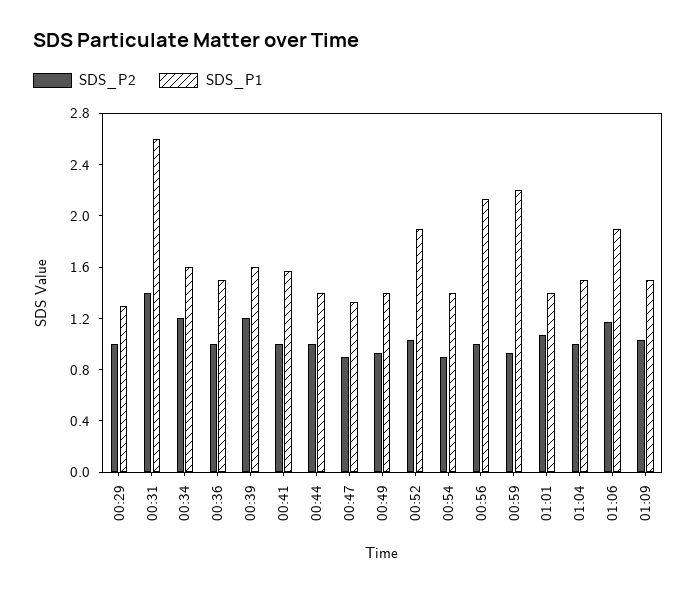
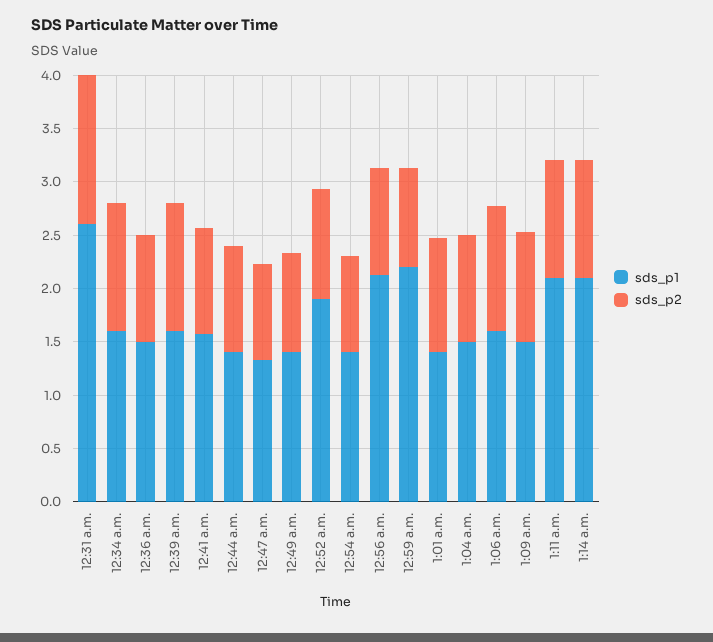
SDS_P2, 00:29: 1 -> none
SDS_P1, 00:29: 1.3 -> none
SDS_P1, 01:06: 1.9 -> 1.6
SDS_P1, 1:11 a.m.: none -> 2.1
SDS_P2, 1:11 a.m.: none -> 1.1
SDS_P1, 1:14 a.m.: none -> 2.1
SDS_P2, 1:14 a.m.: none -> 1.1

